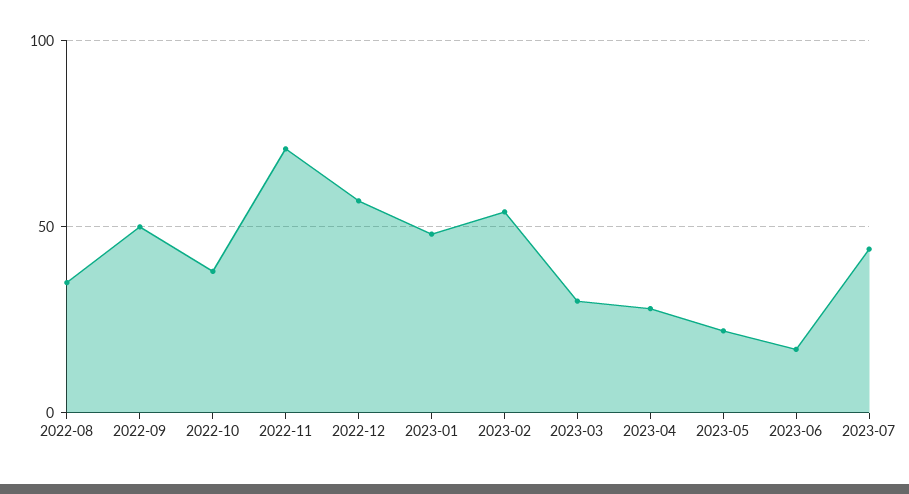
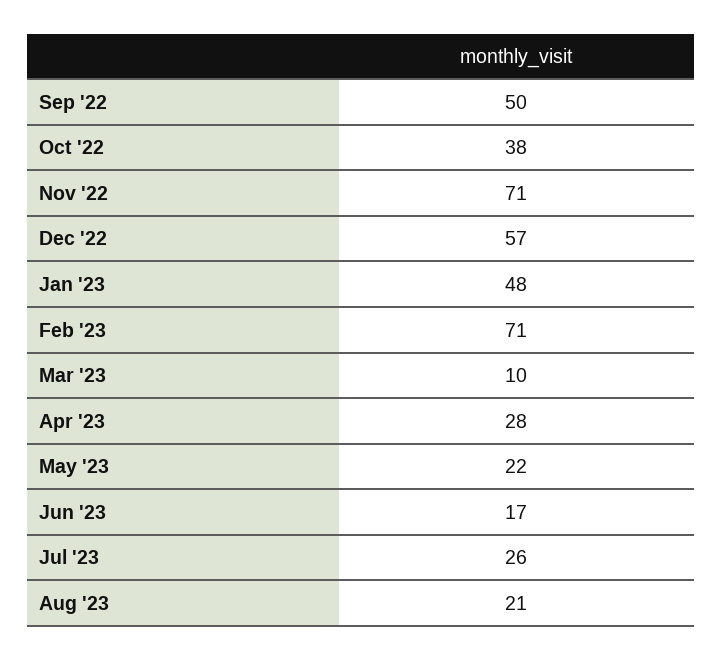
2022-08: 35 -> none
2023-02: 55 -> 71
2023-03: 30 -> 10
2023-07: 45 -> 26
Aug '23: none -> 21

